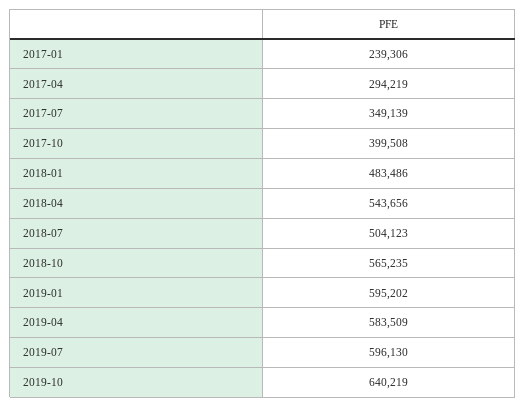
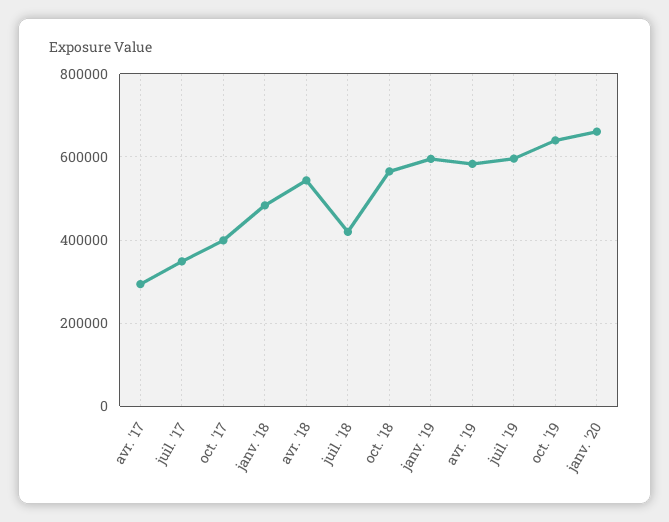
2017-01: 239306 -> none
2018-07: 504123 -> 420000
janv. '20: none -> 660000

